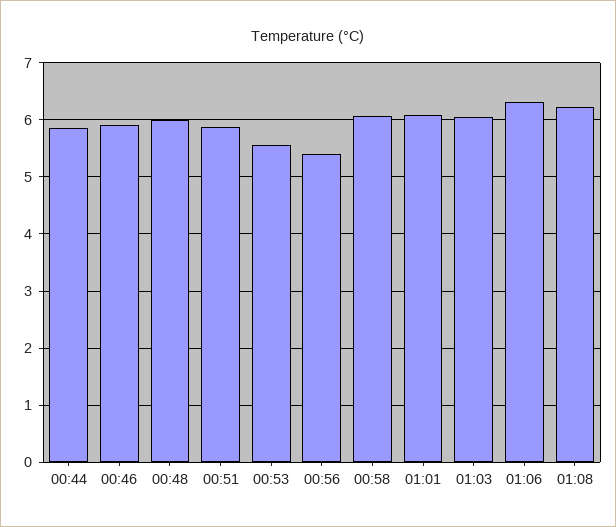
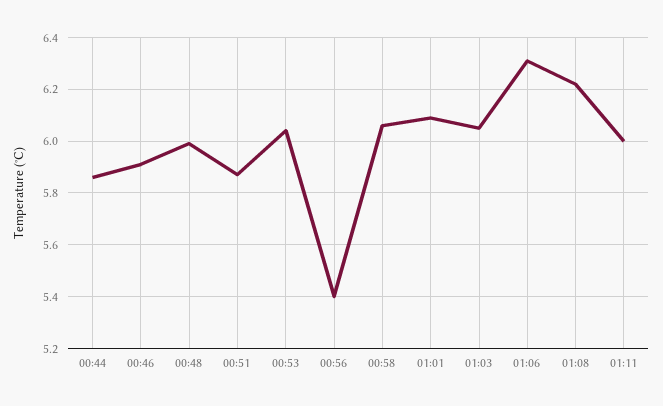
00:53: 5.6 -> 6.05
01:11: none -> 6

